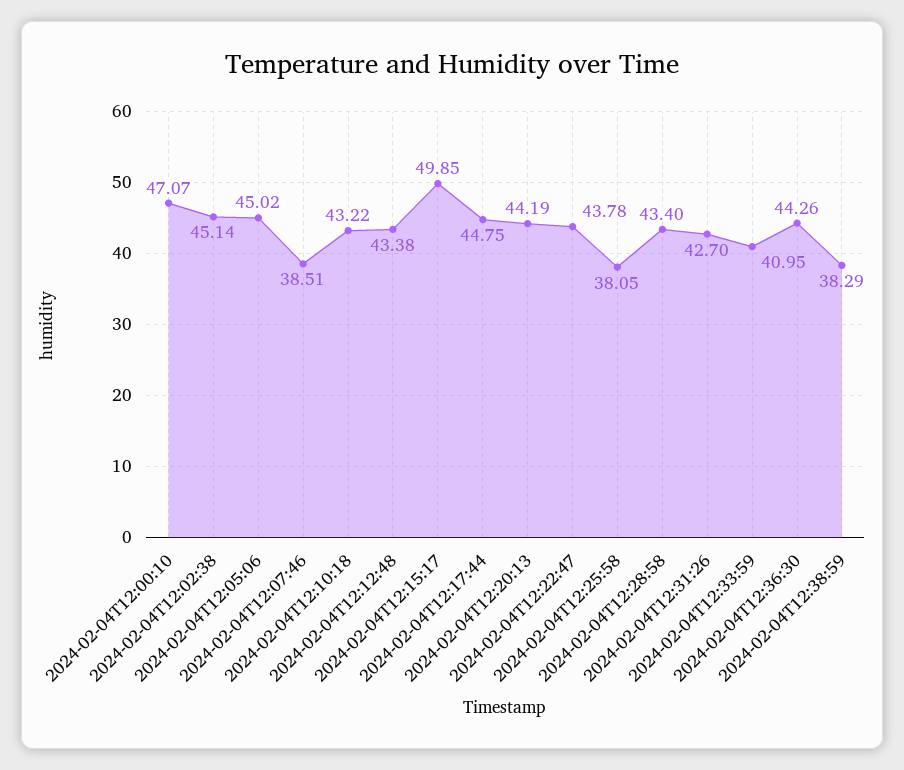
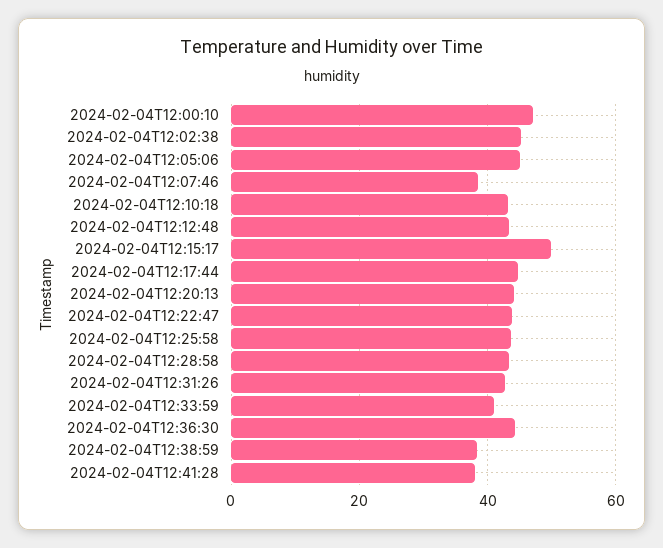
2024-02-04T12:25:58: 38.05 -> 44
2024-02-04T12:41:28: none -> 38

